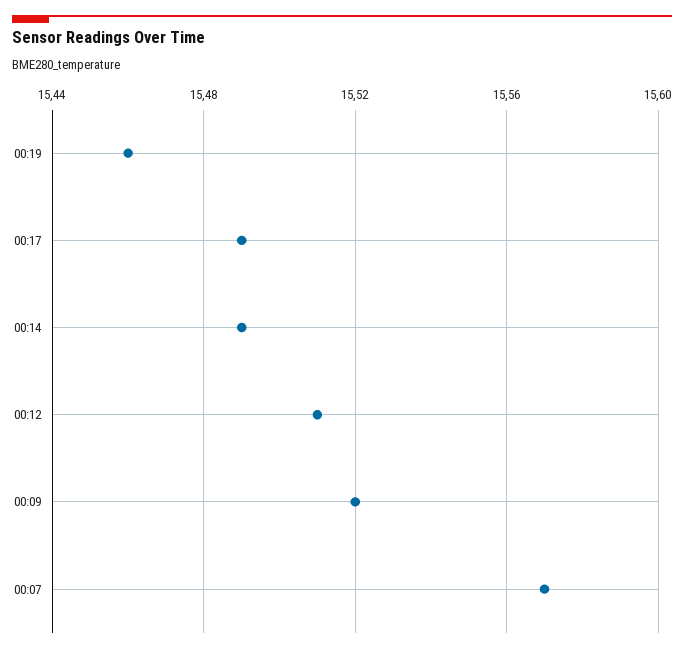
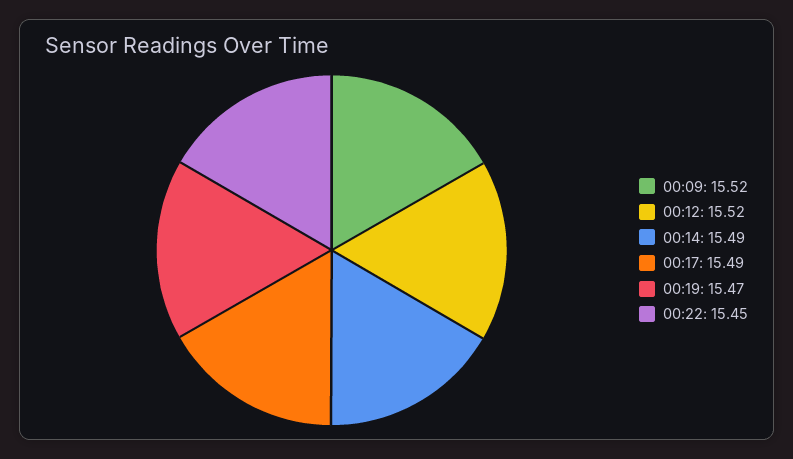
00:19: 15.46 -> 15.47
00:12: 15.51 -> 15.52
00:07: 15.57 -> none
00:22: none -> 15.45

